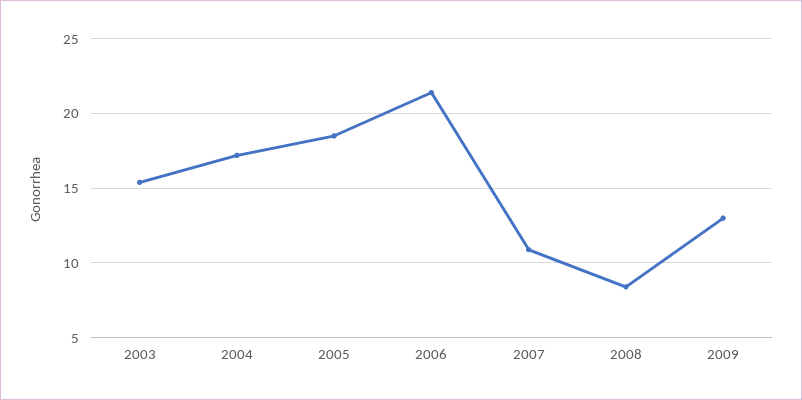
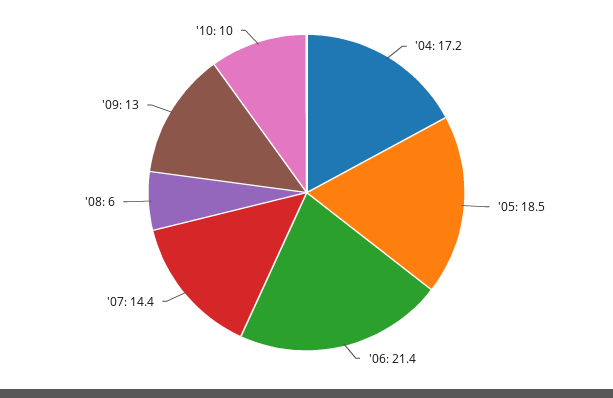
2003: 15.5 -> none
2007: 11 -> 14.4
2008: 8.5 -> 6
'10: none -> 10

